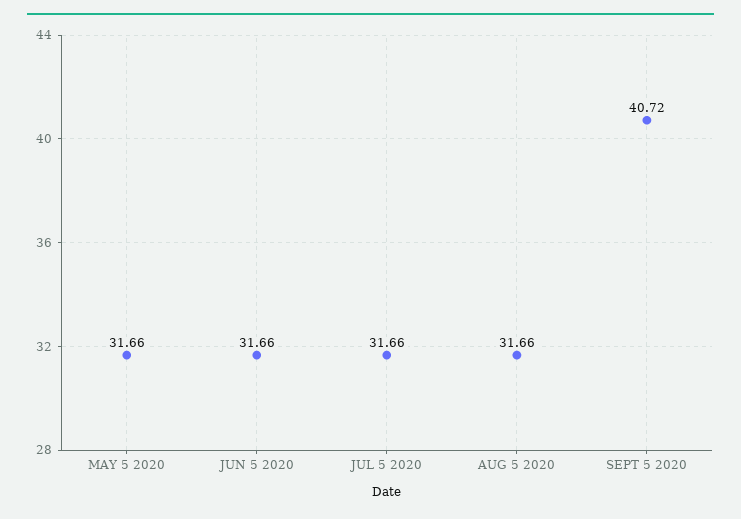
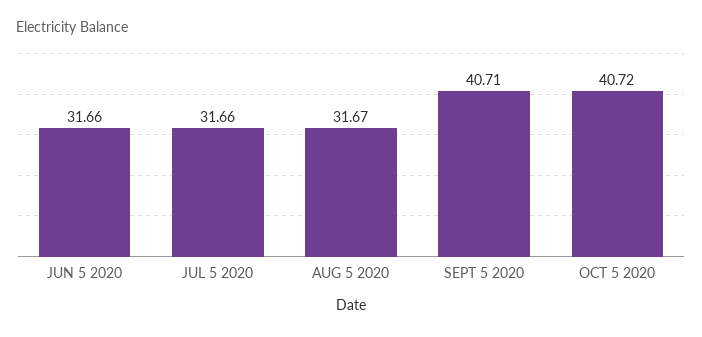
MAY 5 2020: 31.66 -> none
AUG 5 2020: 31.66 -> 31.67
SEPT 5 2020: 40.72 -> 40.71
OCT 5 2020: none -> 40.72

